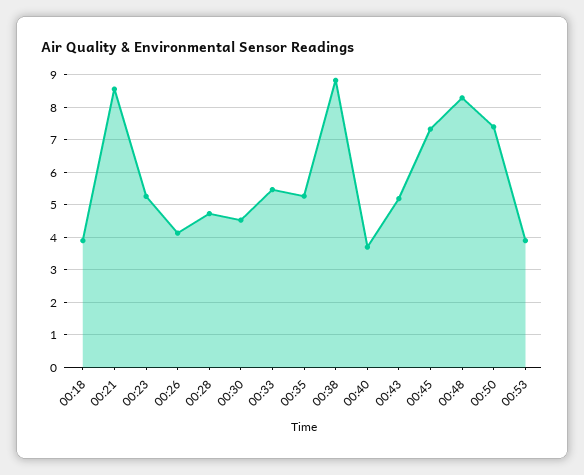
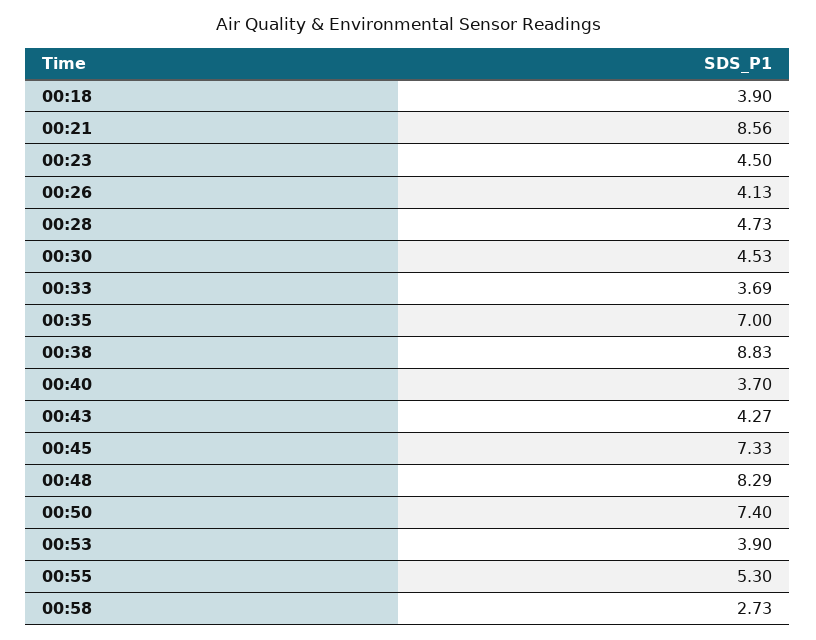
00:23: 5.2 -> 4.5
00:33: 5.4 -> 3.69
00:35: 5.2 -> 7
00:43: 5.2 -> 4.27
00:55: none -> 5.3
00:58: none -> 2.73

